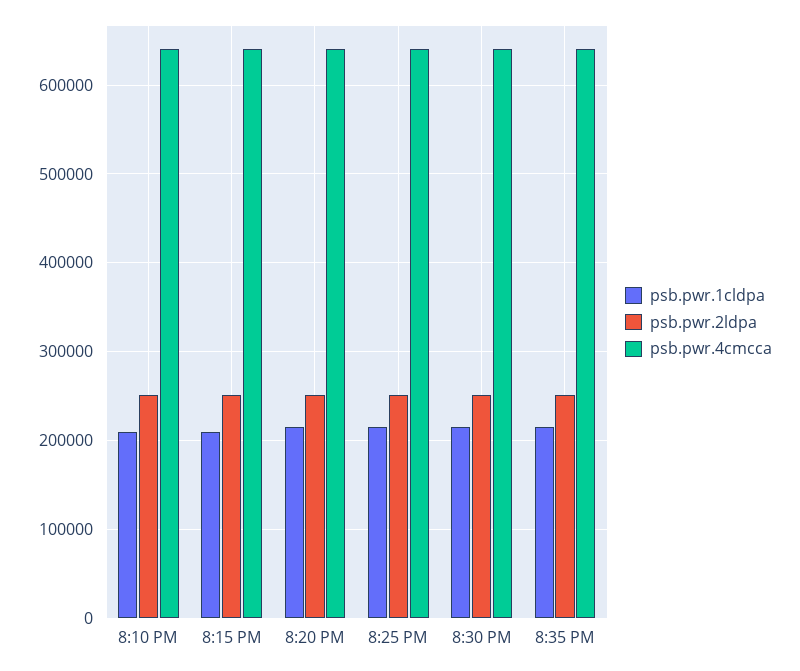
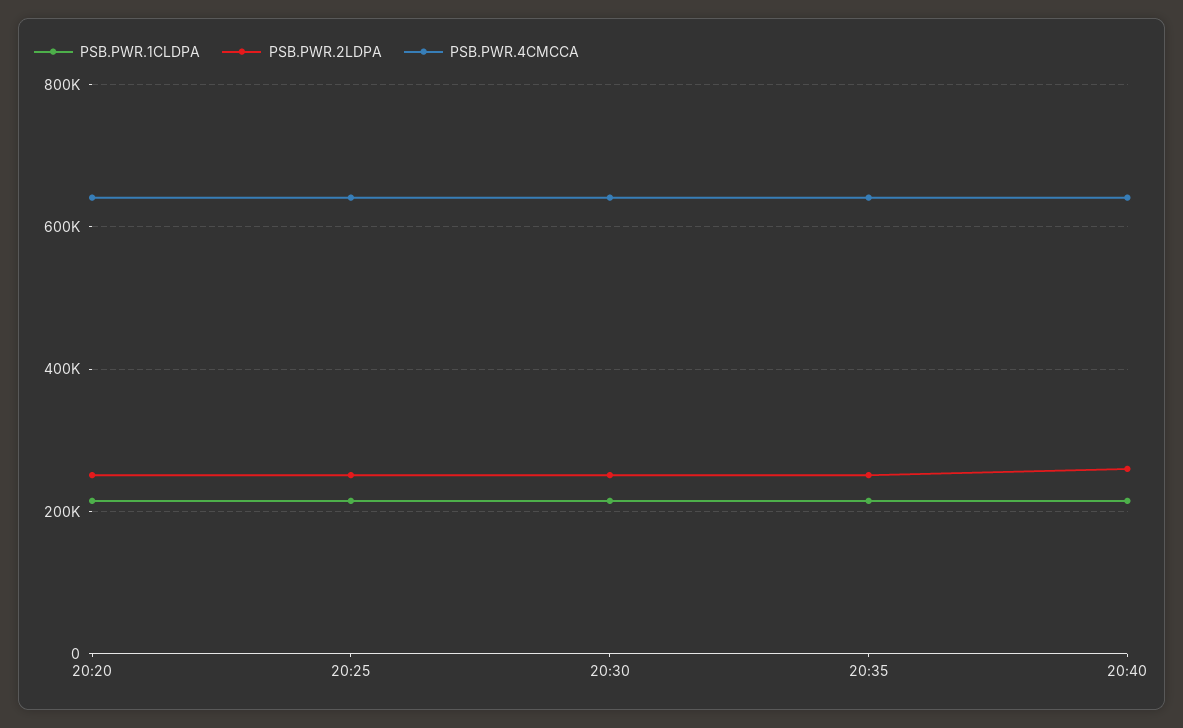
psb.pwr.1cldpa, 8:10 PM: 210000 -> none
psb.pwr.2ldpa, 8:10 PM: 250000 -> none
psb.pwr.4cmcca, 8:10 PM: 640000 -> none
psb.pwr.1cldpa, 8:15 PM: 210000 -> none
psb.pwr.2ldpa, 8:15 PM: 250000 -> none
psb.pwr.4cmcca, 8:15 PM: 640000 -> none
psb.pwr.1cldpa, 20:40: none -> 220000
psb.pwr.2ldpa, 20:40: none -> 260000
psb.pwr.4cmcca, 20:40: none -> 640000

